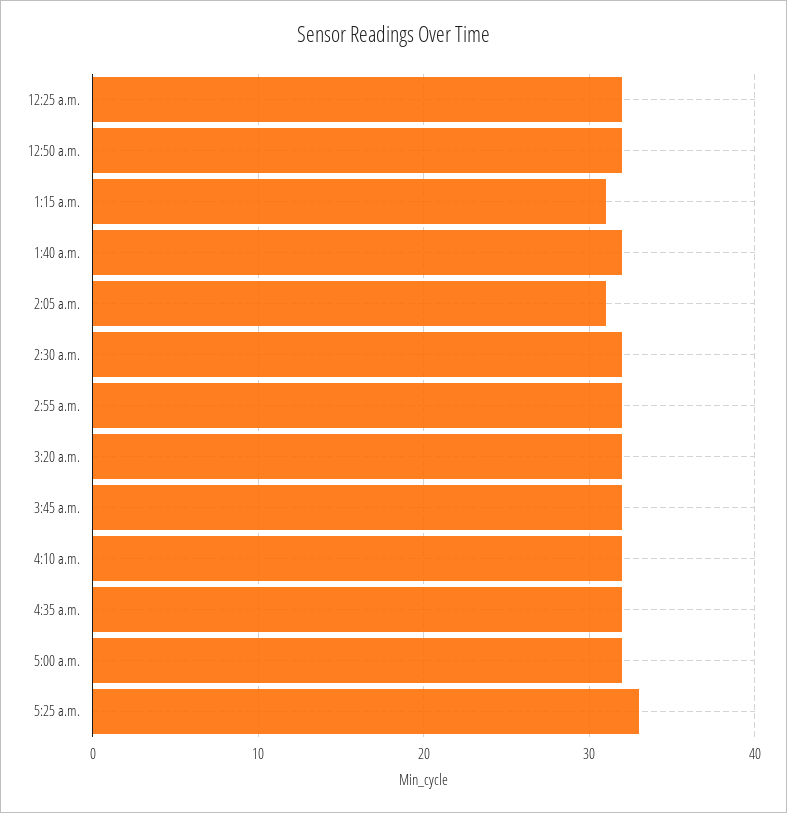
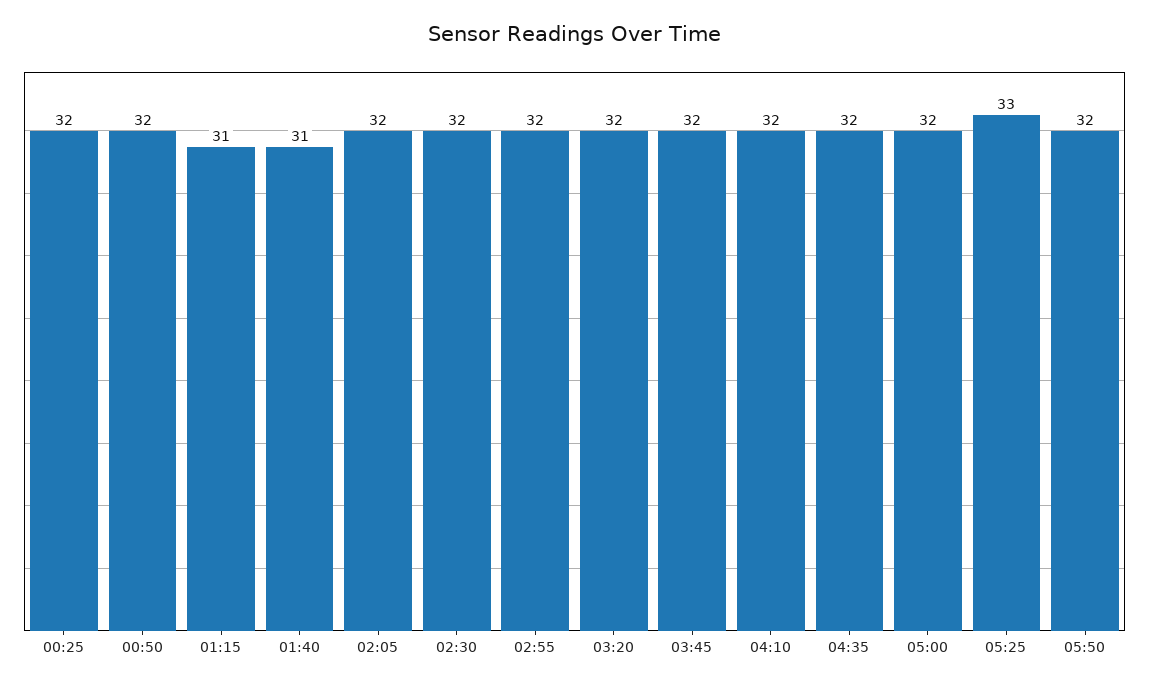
1:40 a.m.: 32 -> 31
2:05 a.m.: 31 -> 32
05:50: none -> 32

